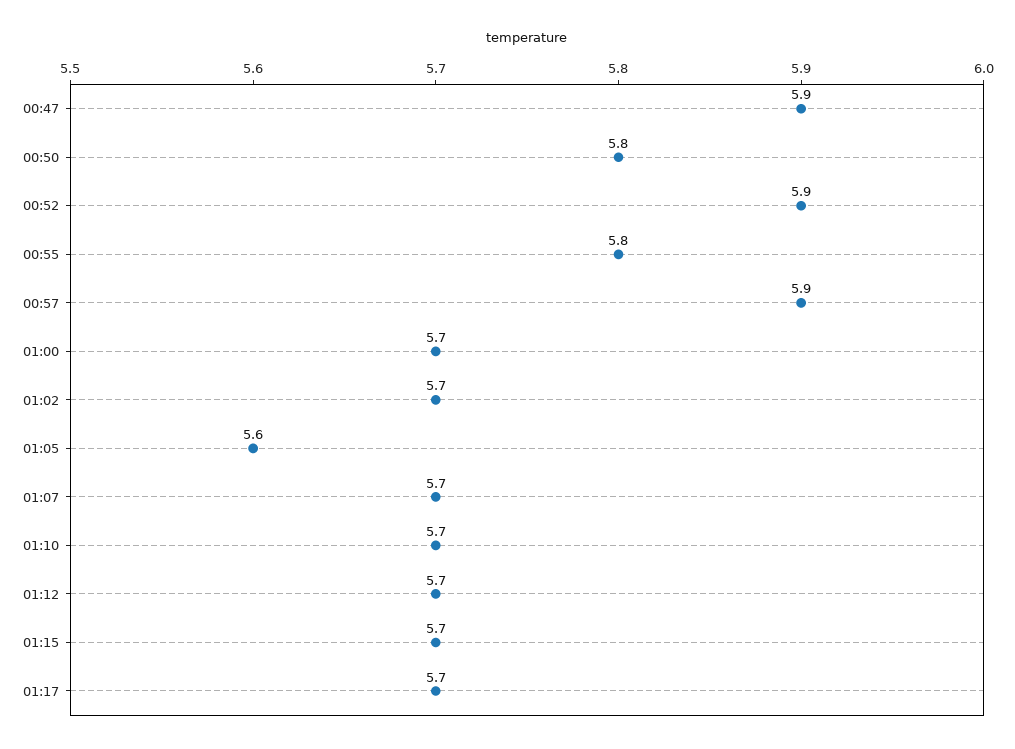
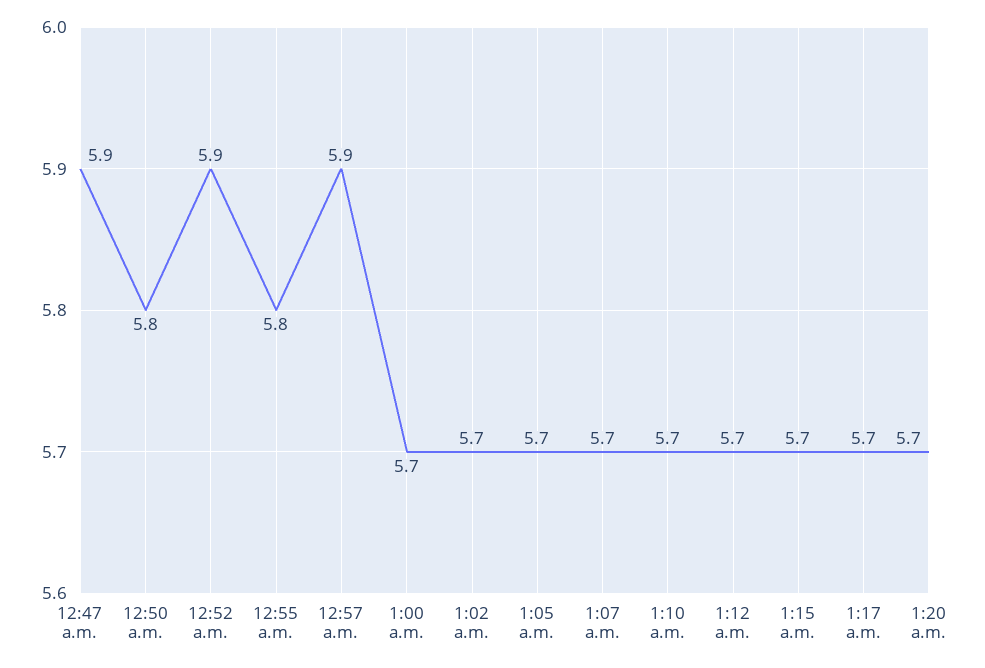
01:05: 5.6 -> 5.7
1:20 a.m.: none -> 5.7

